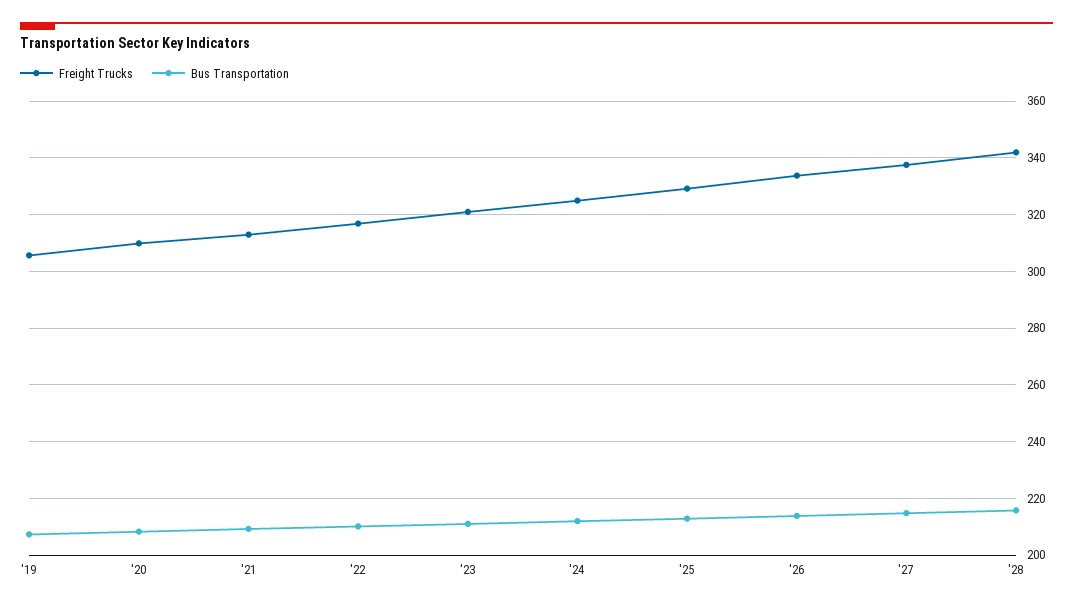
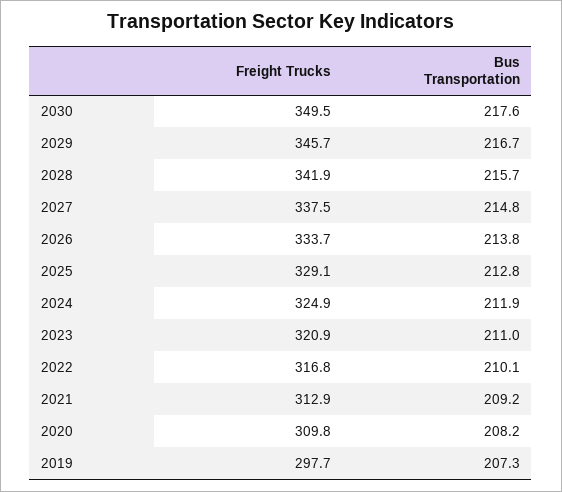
Freight Trucks, '19: 305 -> 297.7
Freight Trucks, 2030: none -> 349.5
Bus Transportation, 2030: none -> 217.6
Freight Trucks, 2029: none -> 345.7
Bus Transportation, 2029: none -> 216.7

